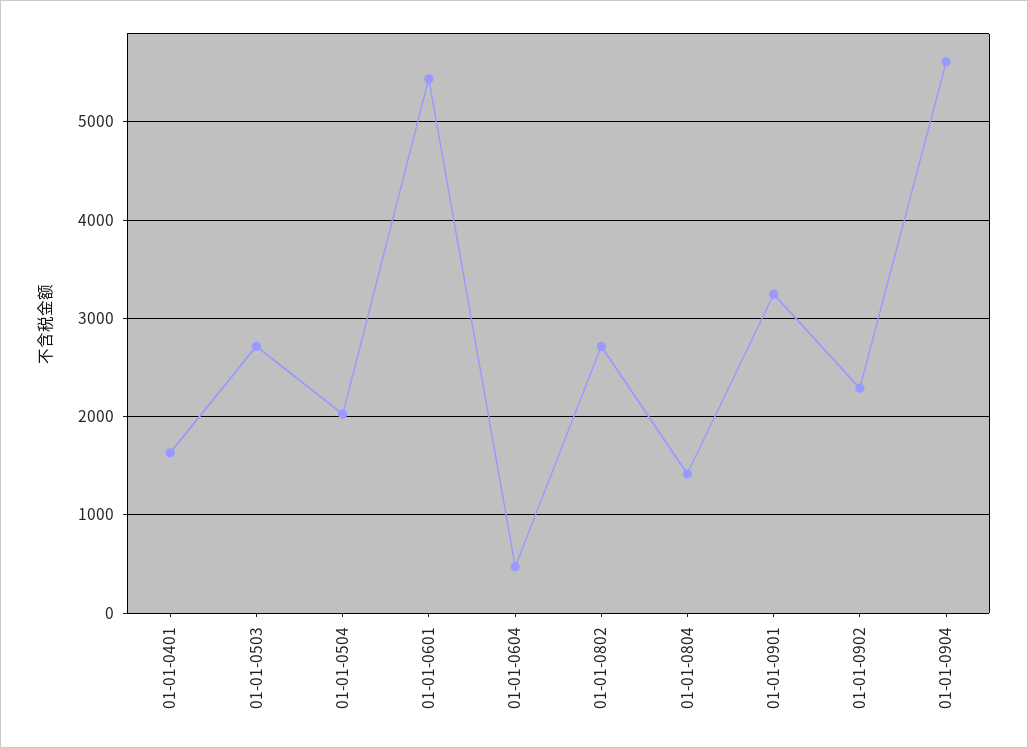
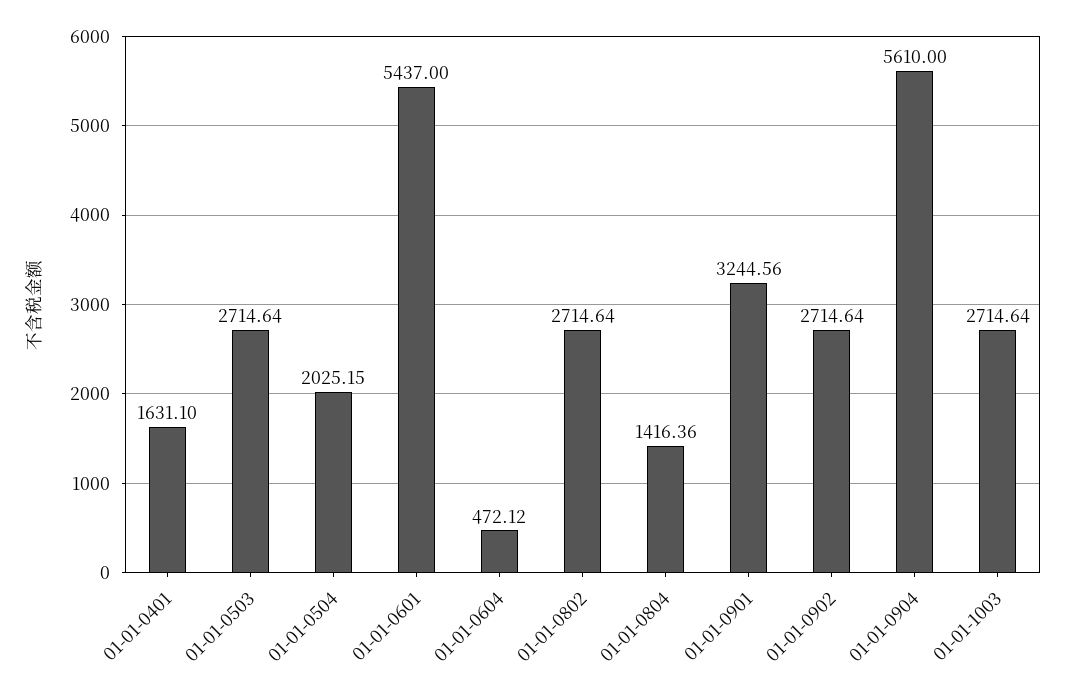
01-01-0902: 2300 -> 2714.64
01-01-1003: none -> 2714.64

